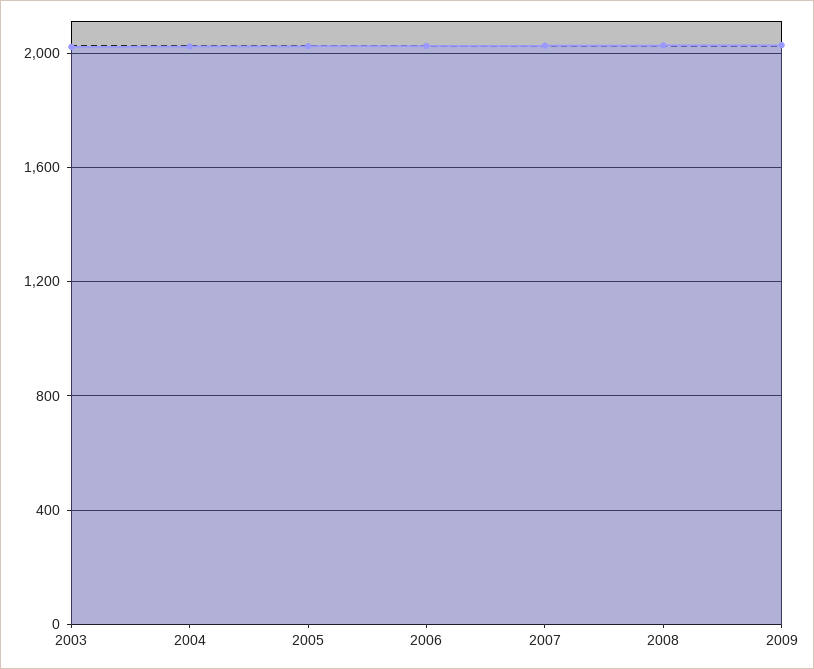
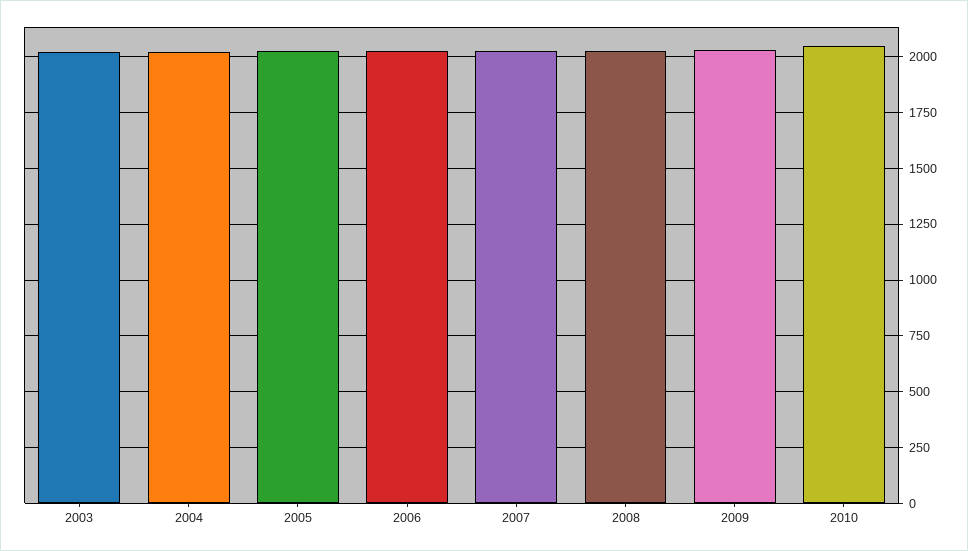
2010: none -> 2050

